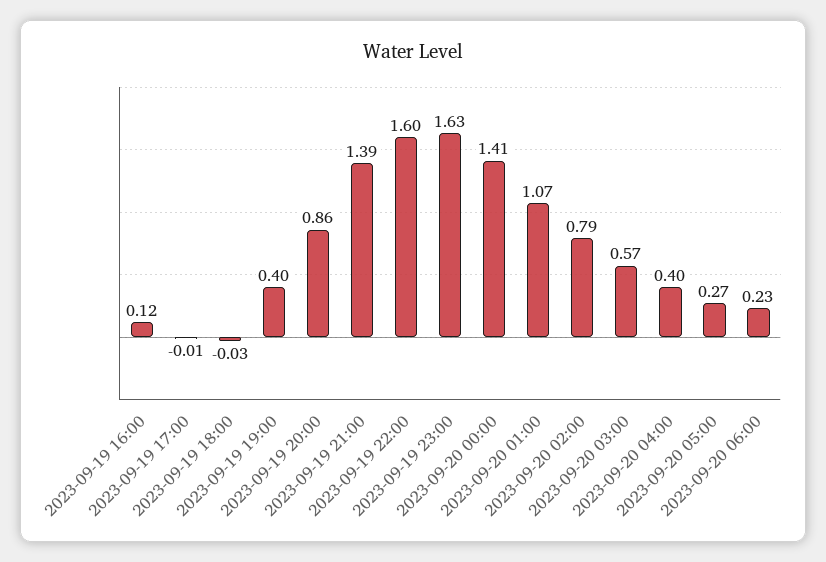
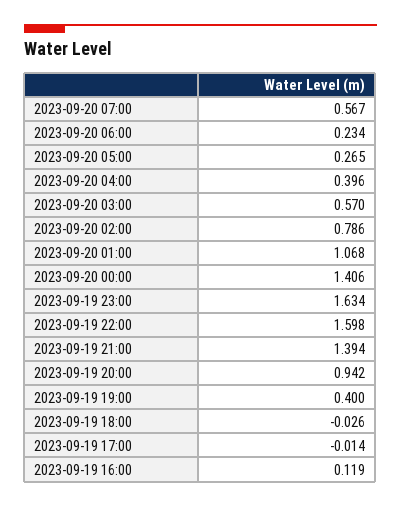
2023-09-19 20:00: 0.86 -> 0.942
2023-09-20 07:00: none -> 0.567

